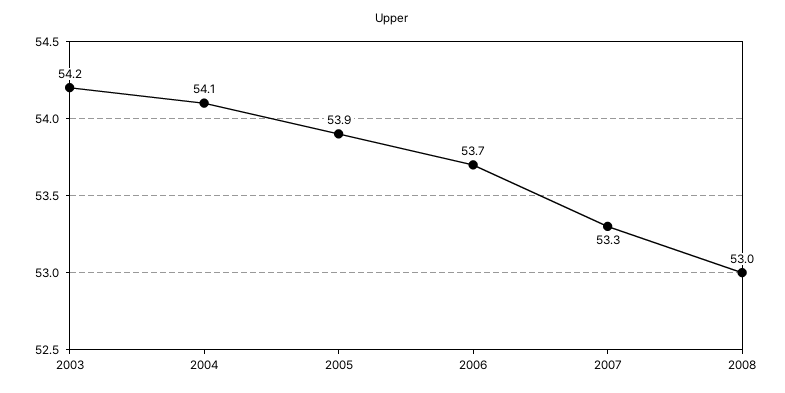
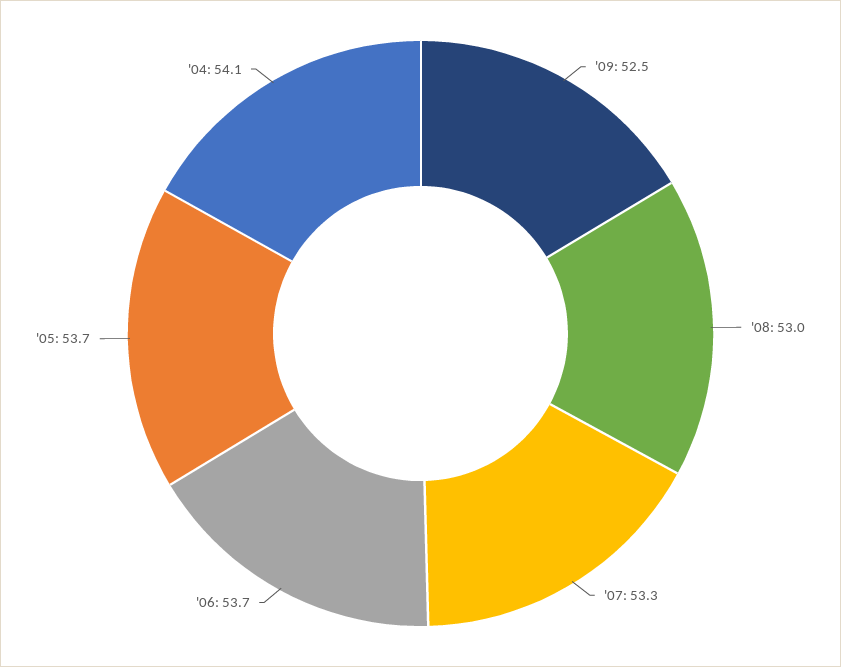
2003: 54.2 -> none
2005: 53.9 -> 53.7
'09: none -> 52.5

